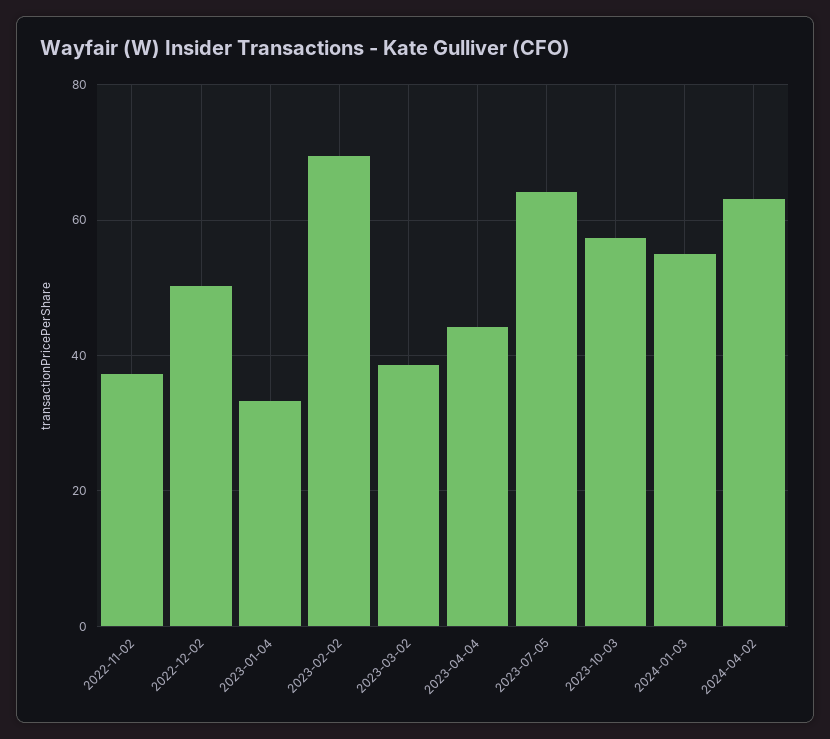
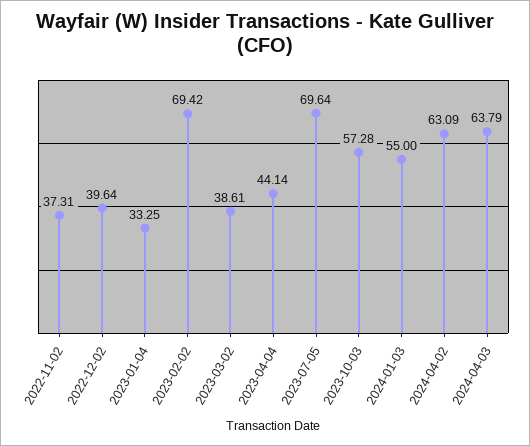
2022-12-02: 50 -> 39.64
2023-07-05: 64 -> 69.64
2024-04-03: none -> 63.79

